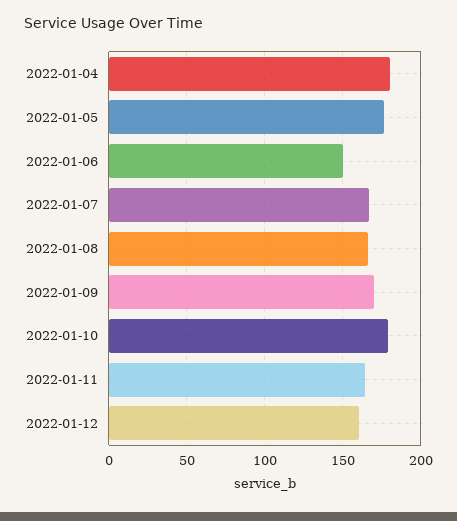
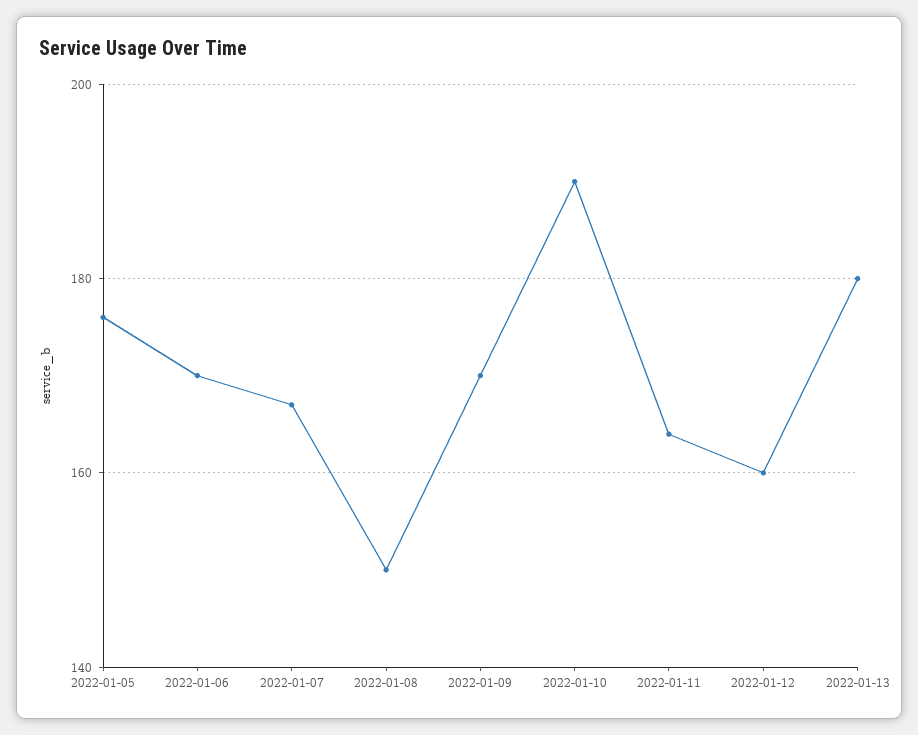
2022-01-04: 180 -> none
2022-01-06: 150 -> 170
2022-01-08: 165 -> 150
2022-01-10: 180 -> 190
2022-01-13: none -> 180

